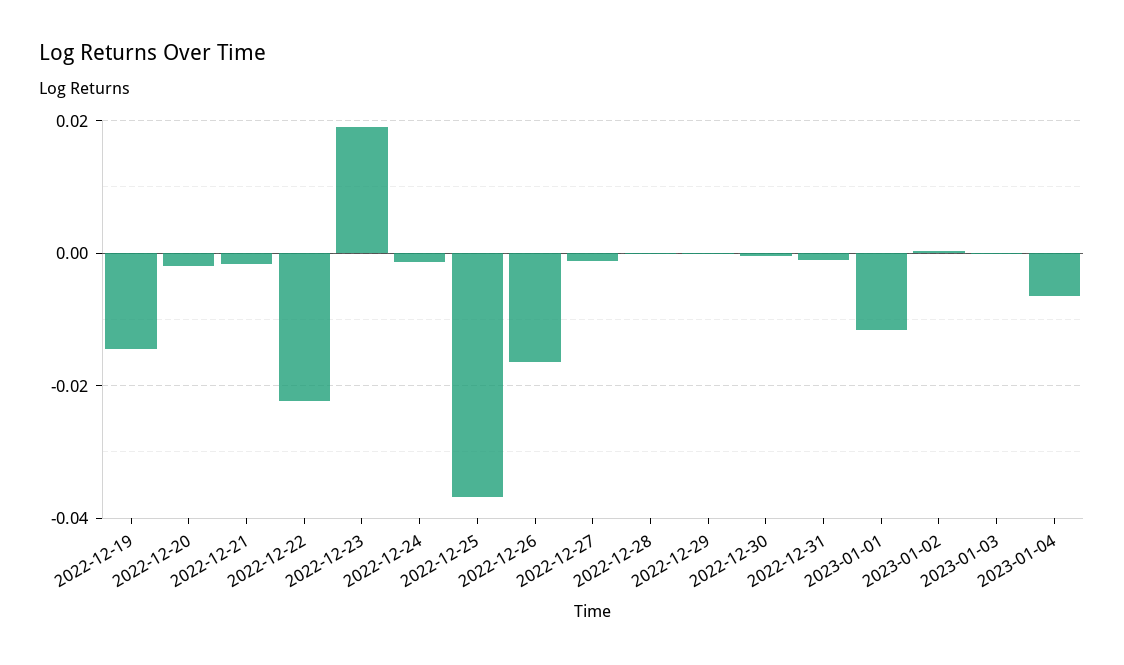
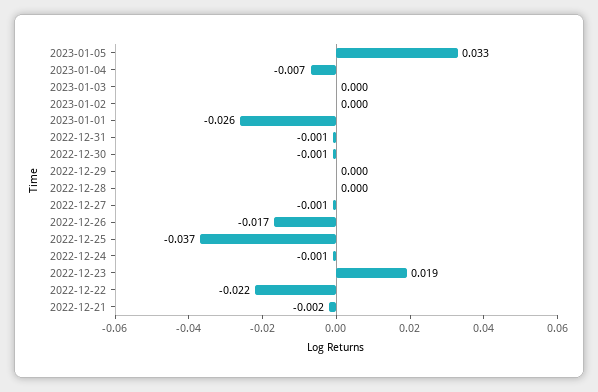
2022-12-19: -0.014 -> none
2022-12-20: -0.002 -> none
2023-01-01: -0.012 -> -0.026
2023-01-05: none -> 0.033

